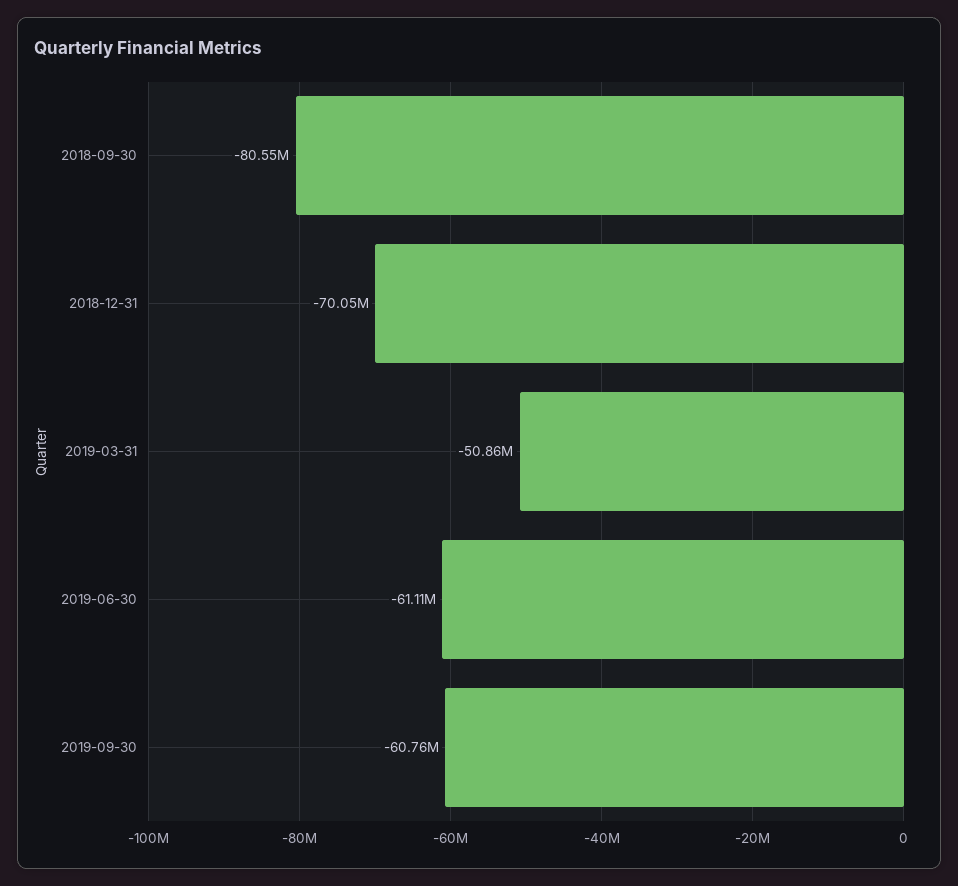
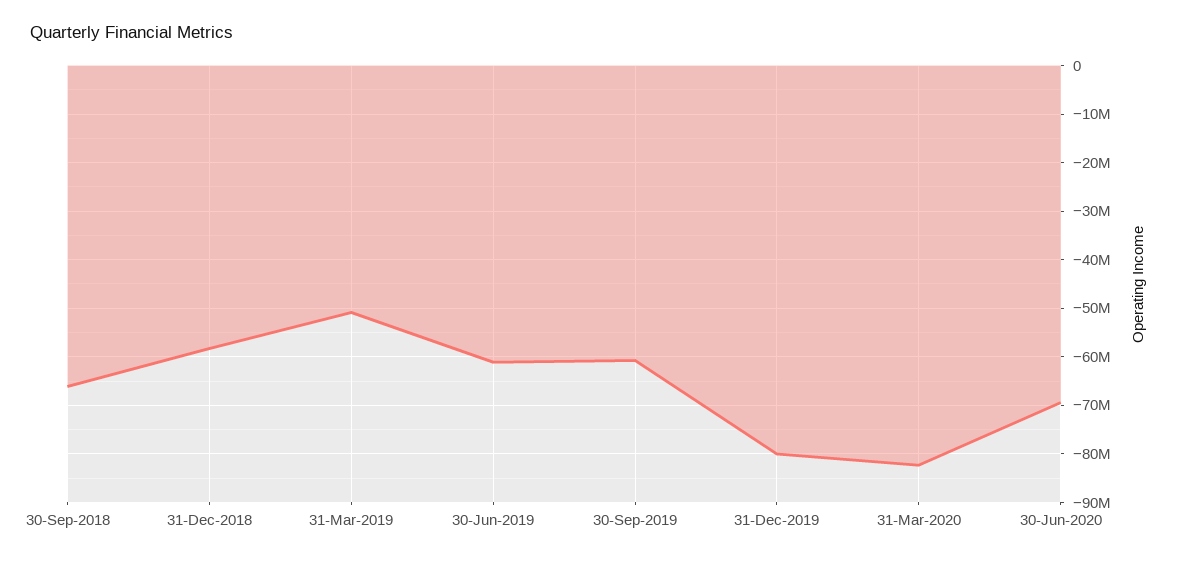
2018-09-30: -80550000 -> -66000000
2018-12-31: -70050000 -> -58000000
31-Dec-2019: none -> -80000000
31-Mar-2020: none -> -82000000
30-Jun-2020: none -> -70000000

